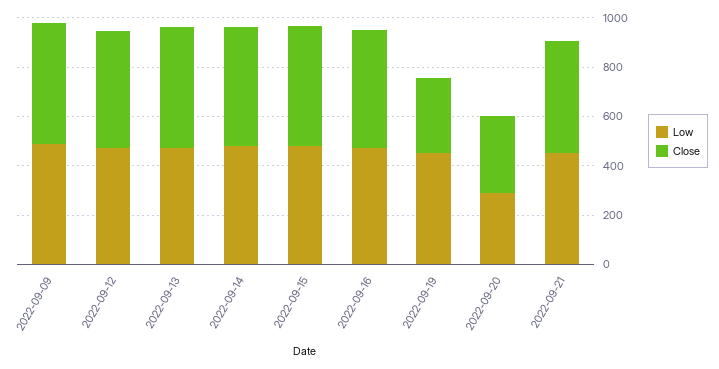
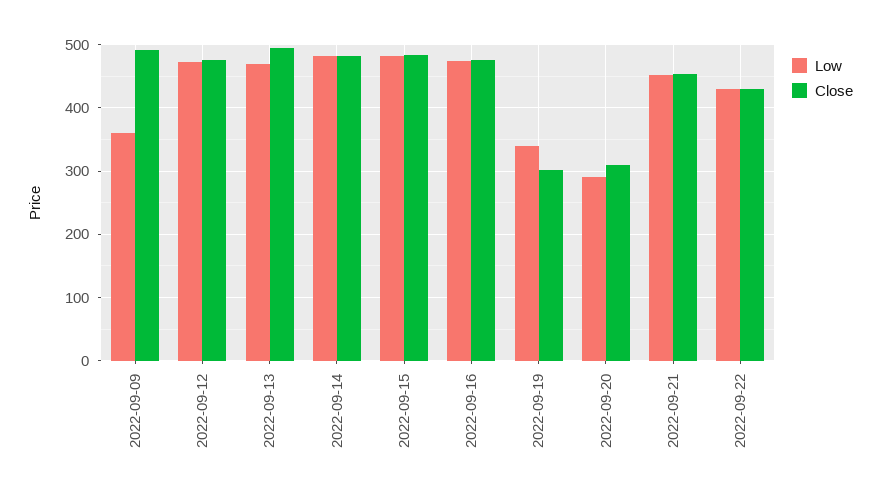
Low, 2022-09-09: 500 -> 360
Low, 2022-09-19: 450 -> 340
Low, 2022-09-22: none -> 430
Close, 2022-09-22: none -> 430

